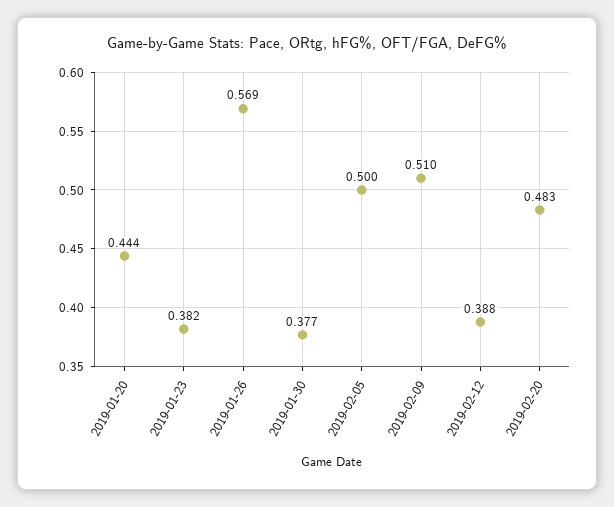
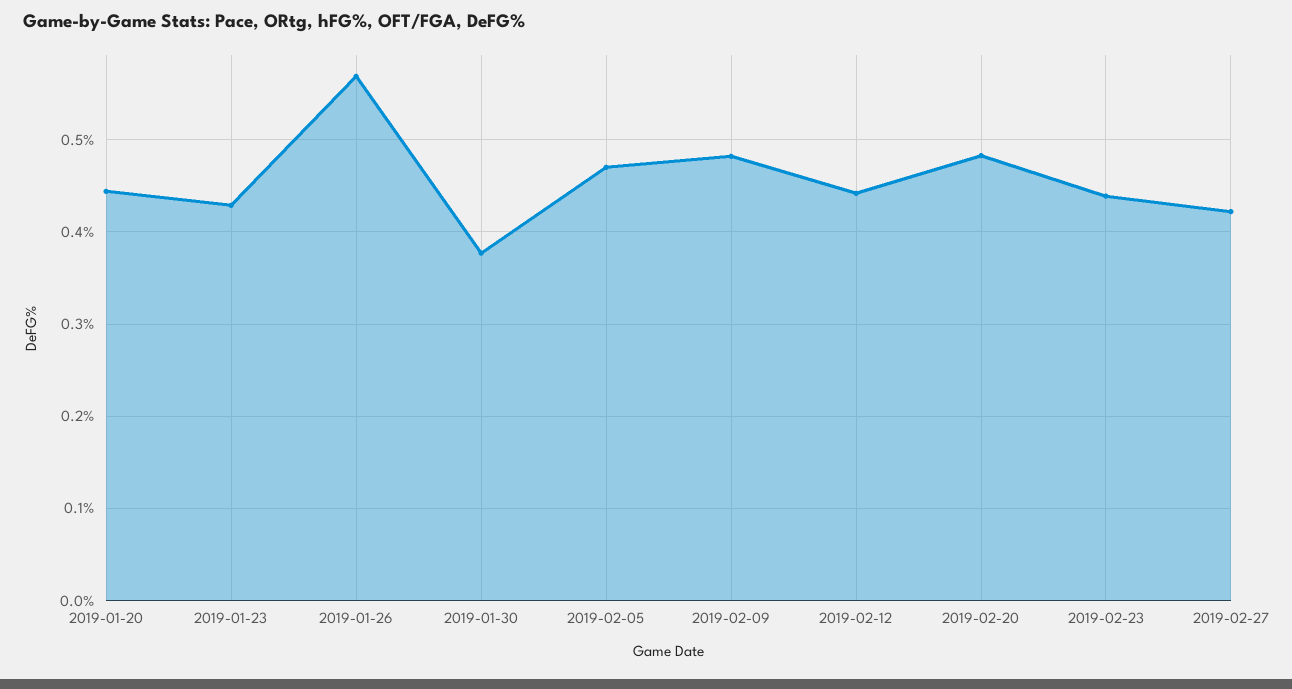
2019-01-23: 0.382 -> 0.43
2019-02-05: 0.5 -> 0.47
2019-02-09: 0.51 -> 0.48
2019-02-12: 0.388 -> 0.44
2019-02-23: none -> 0.44
2019-02-27: none -> 0.42

